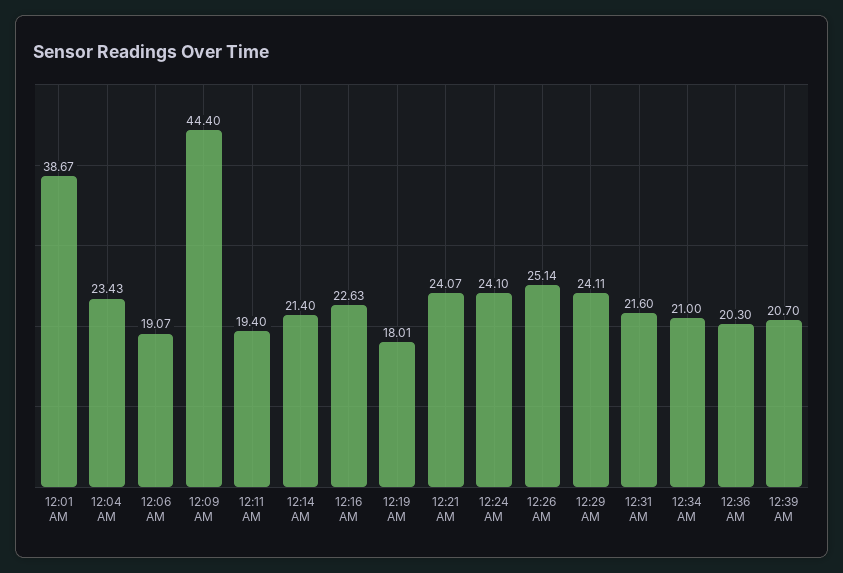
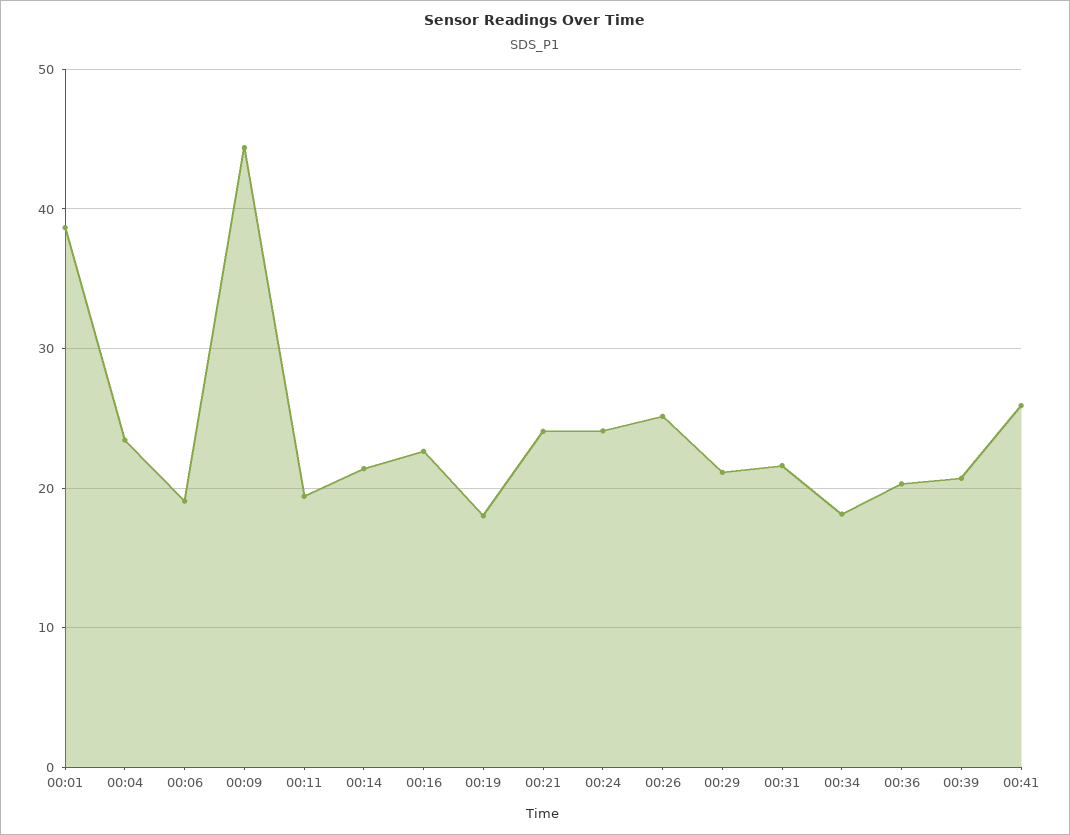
12:29 AM: 24.11 -> 21
12:34 AM: 21 -> 18
00:41: none -> 26

